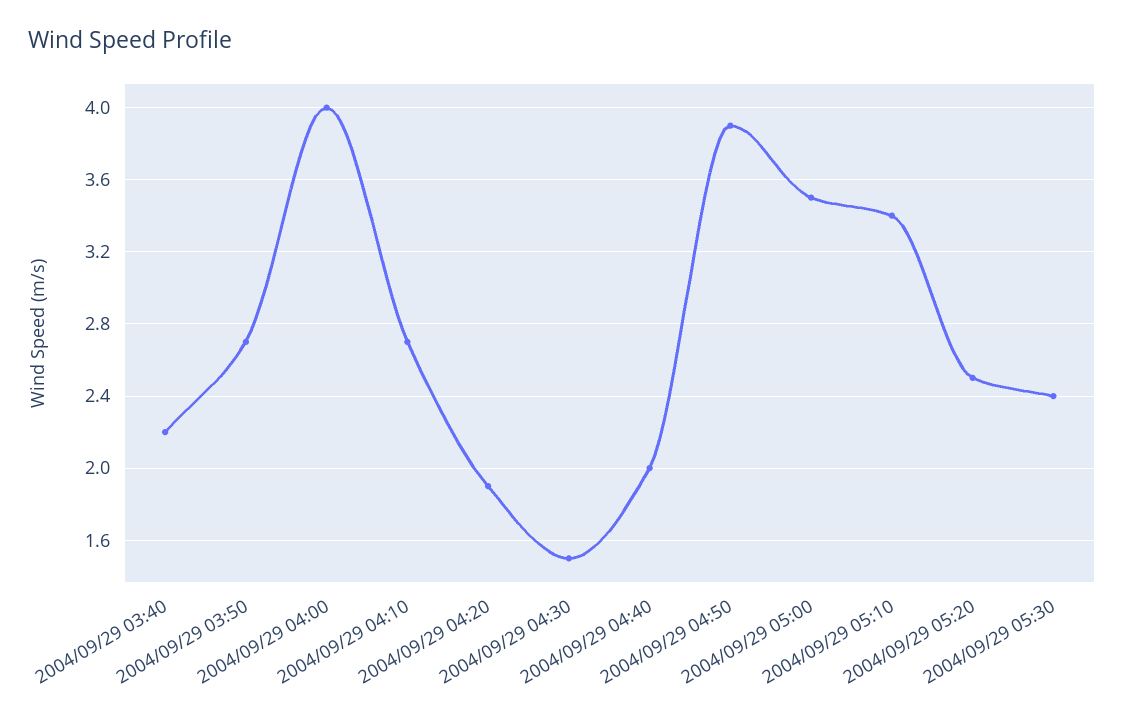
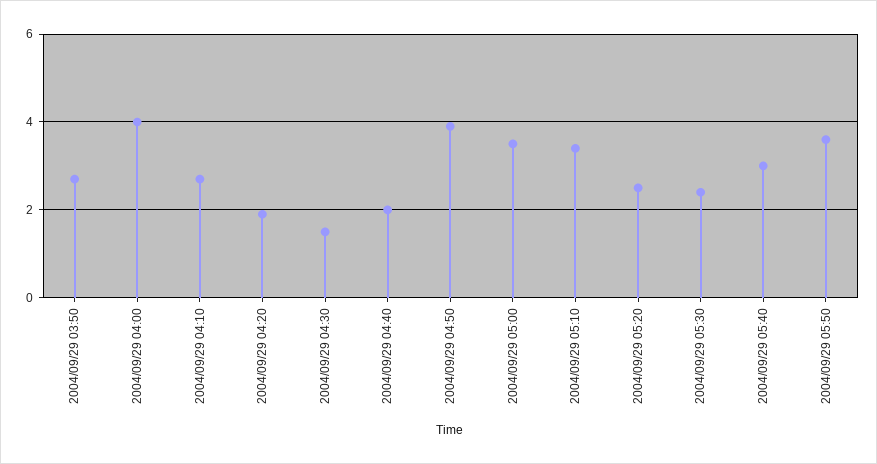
2004/09/29 03:40: 2.2 -> none
2004/09/29 05:40: none -> 3
2004/09/29 05:50: none -> 3.5

